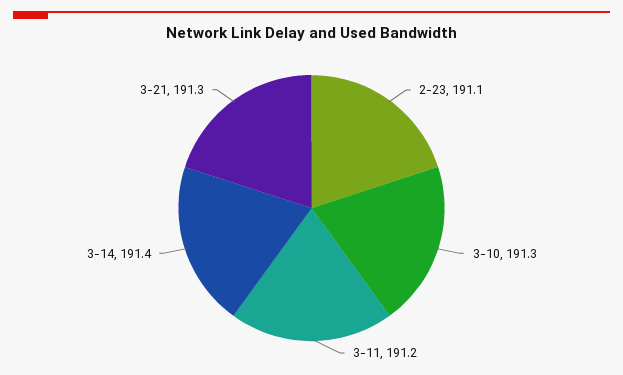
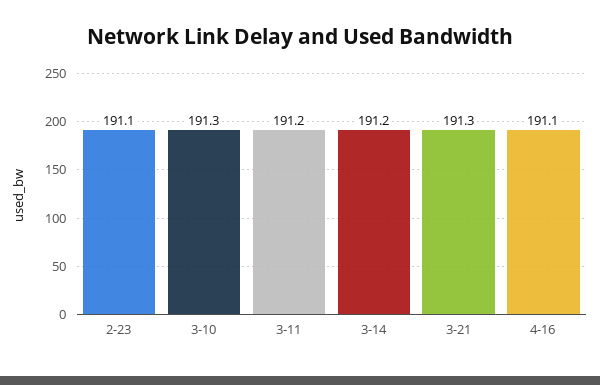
3-14: 191.4 -> 191.2
4-16: none -> 191.1

